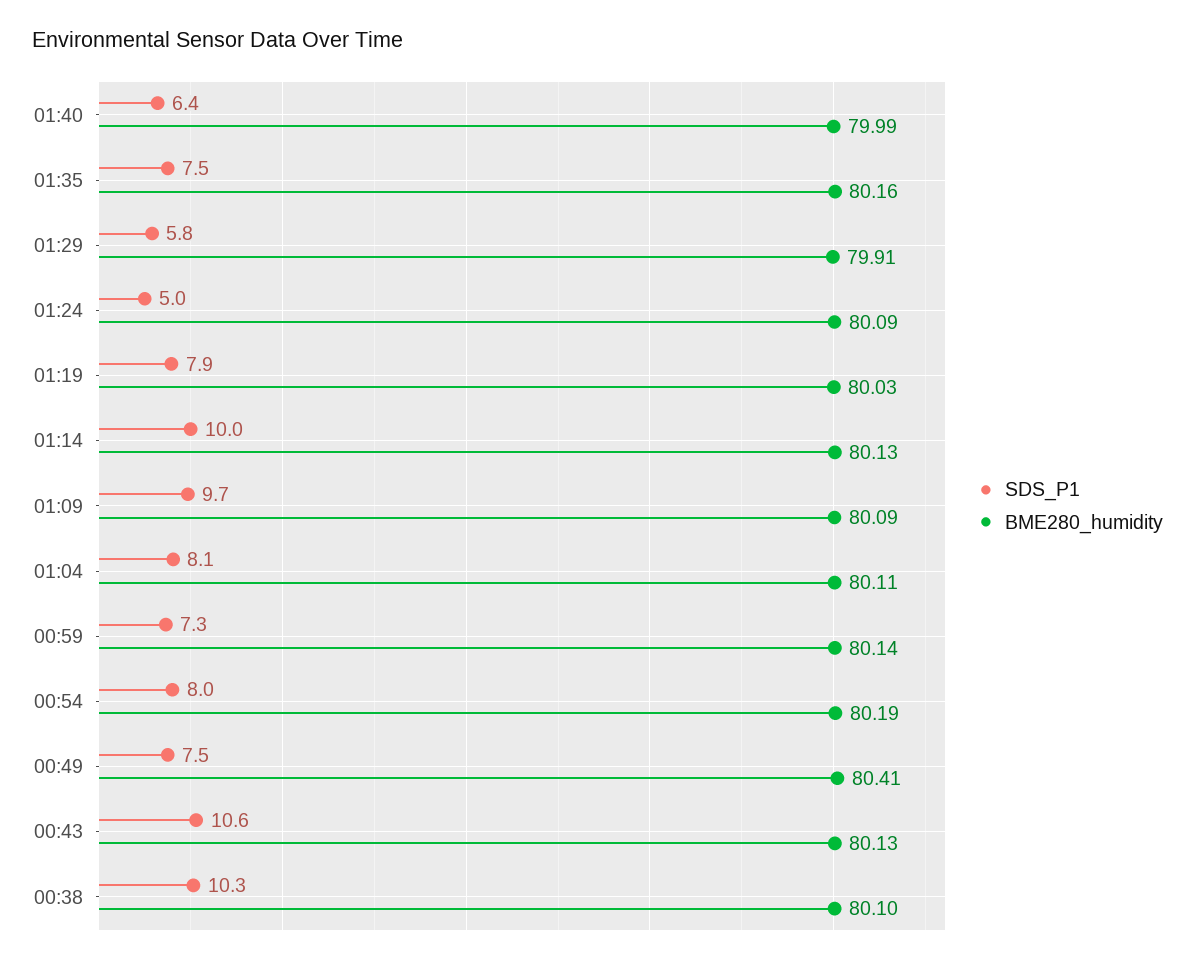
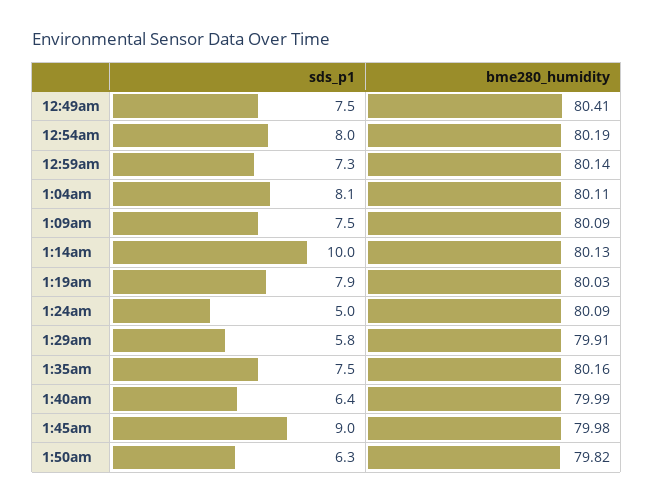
SDS_P1, 01:09: 9.7 -> 7.5
SDS_P1, 00:43: 10.6 -> none
BME280_humidity, 00:43: 80.13 -> none
SDS_P1, 00:38: 10.3 -> none
BME280_humidity, 00:38: 80.1 -> none
SDS_P1, 1:45am: none -> 9
BME280_humidity, 1:45am: none -> 79.98
SDS_P1, 1:50am: none -> 6.3
BME280_humidity, 1:50am: none -> 79.82

